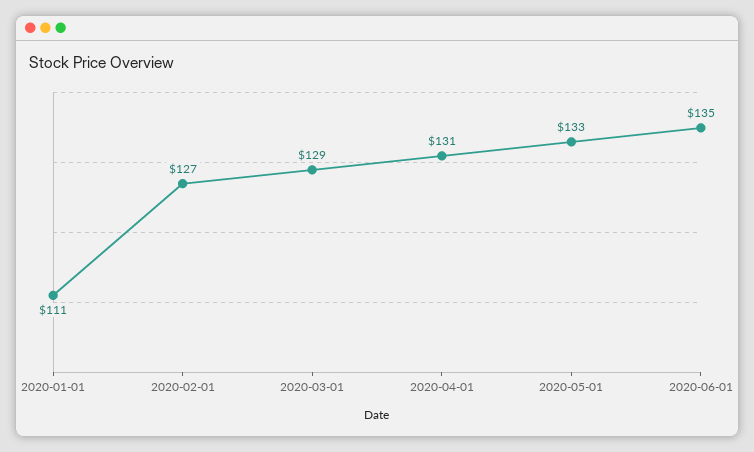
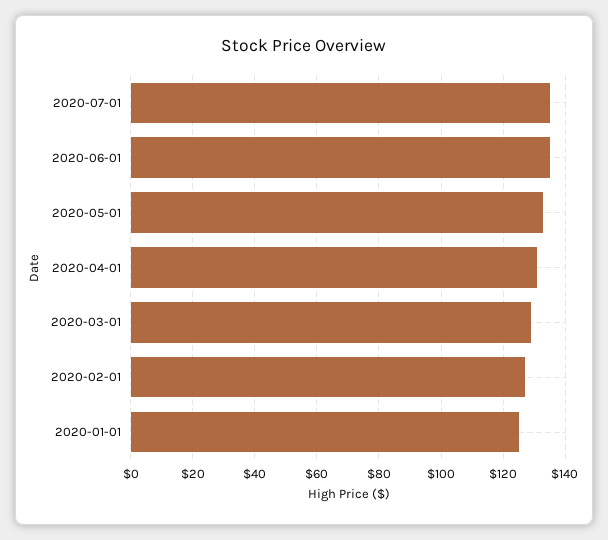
2020-01-01: 111 -> 125
2020-07-01: none -> 135

